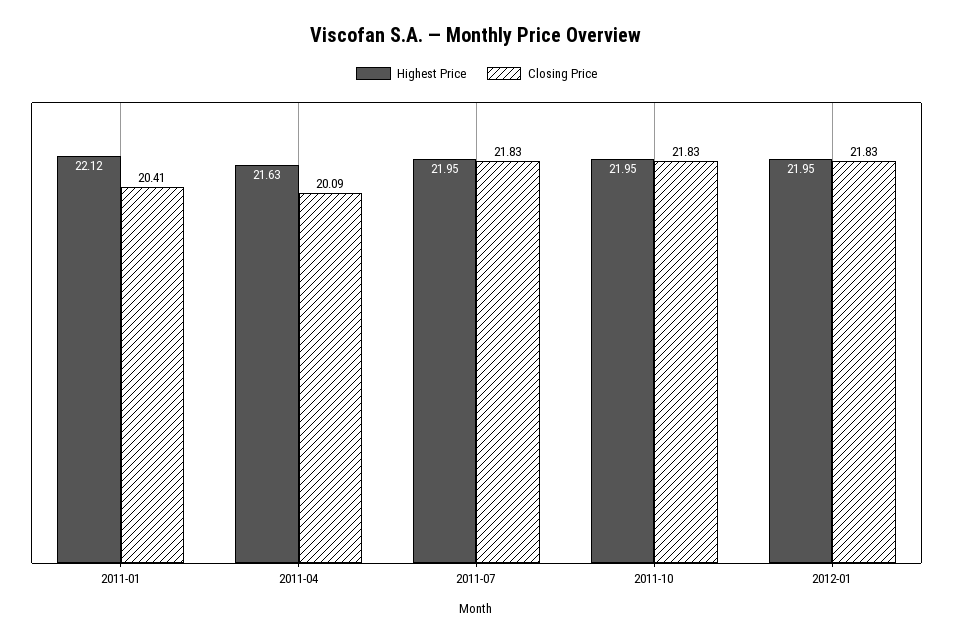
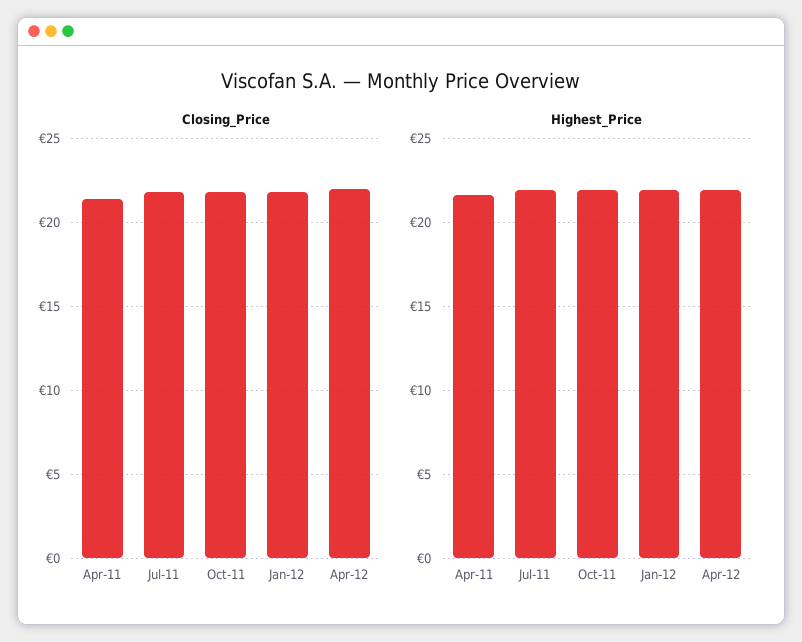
Highest Price, 2011-01: 22.12 -> none
Closing Price, 2011-01: 20.41 -> none
Closing Price, 2011-04: 20.09 -> 21.5
Closing Price, Apr-12: none -> 22
Highest Price, Apr-12: none -> 22

